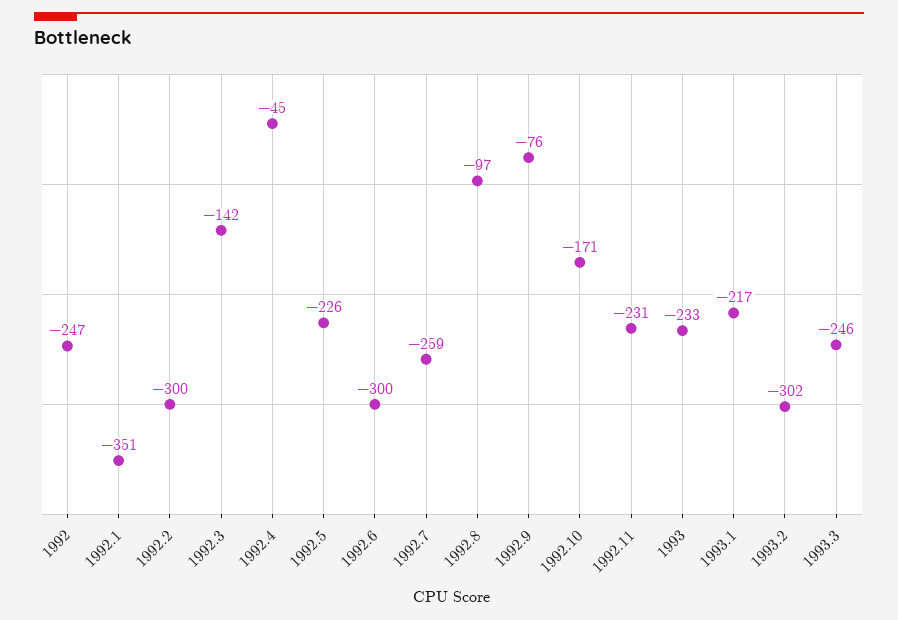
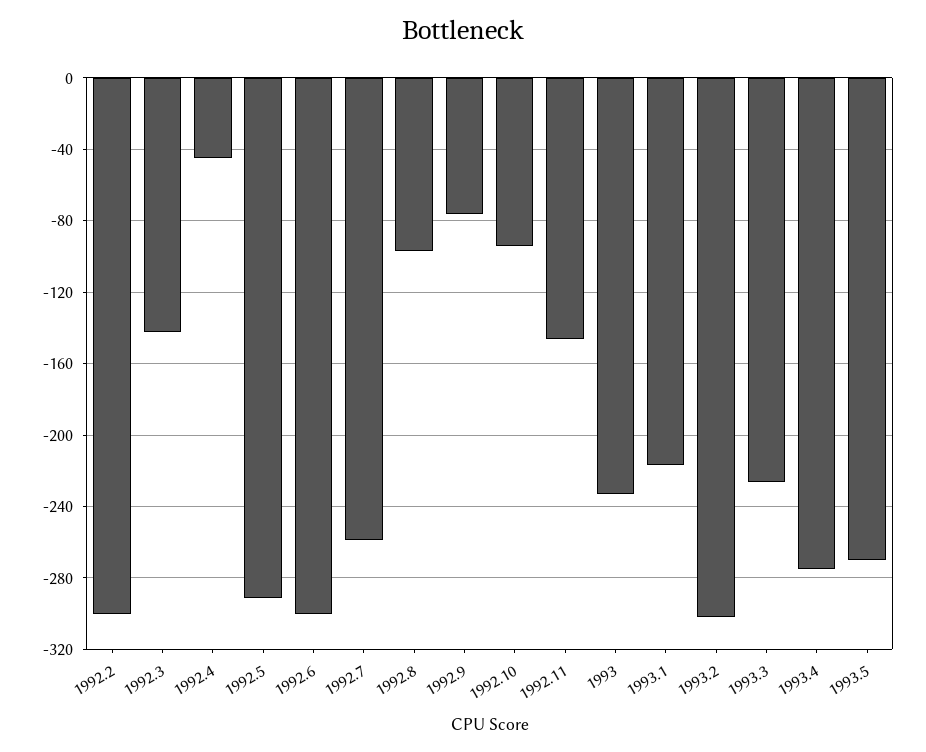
1992: -247 -> none
1992.1: -351 -> none
1992.5: -226 -> -290
1992.10: -171 -> -95
1992.11: -231 -> -145
1993.3: -246 -> -225
1993.4: none -> -275
1993.5: none -> -270

